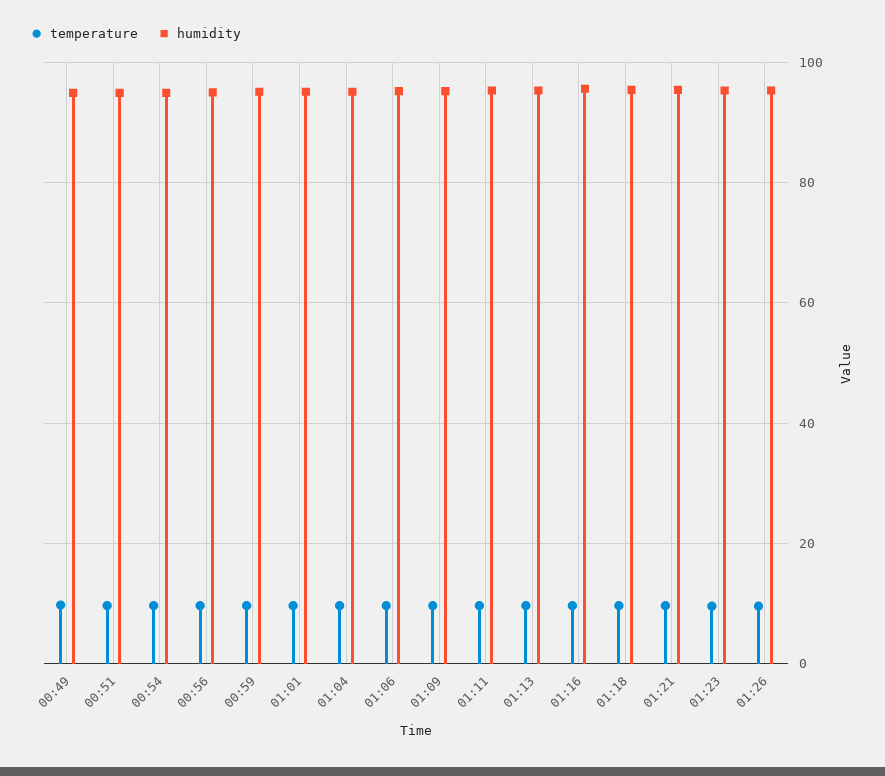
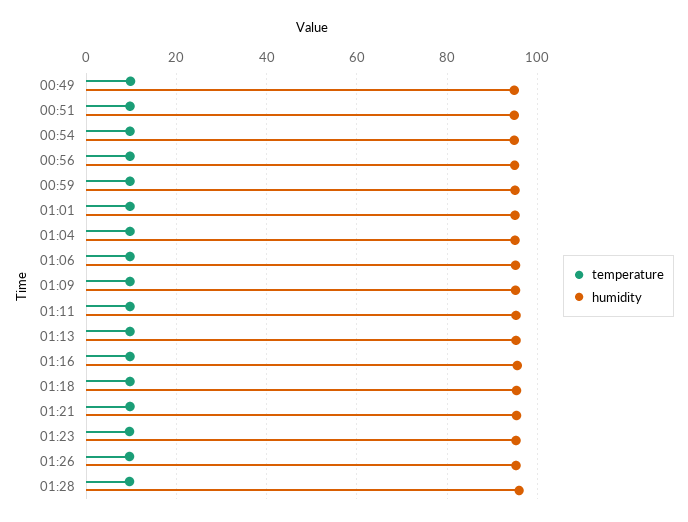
temperature, 01:28: none -> 10
humidity, 01:28: none -> 96

